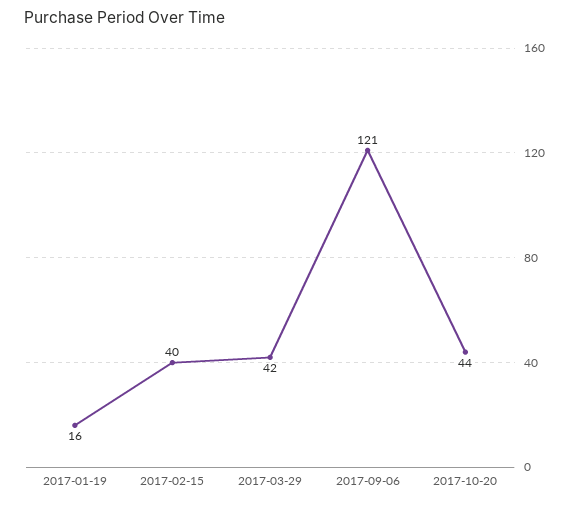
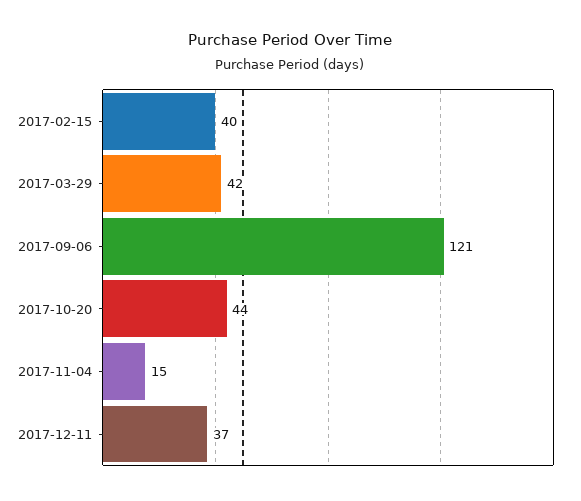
2017-01-19: 16 -> none
2017-11-04: none -> 15
2017-12-11: none -> 37

